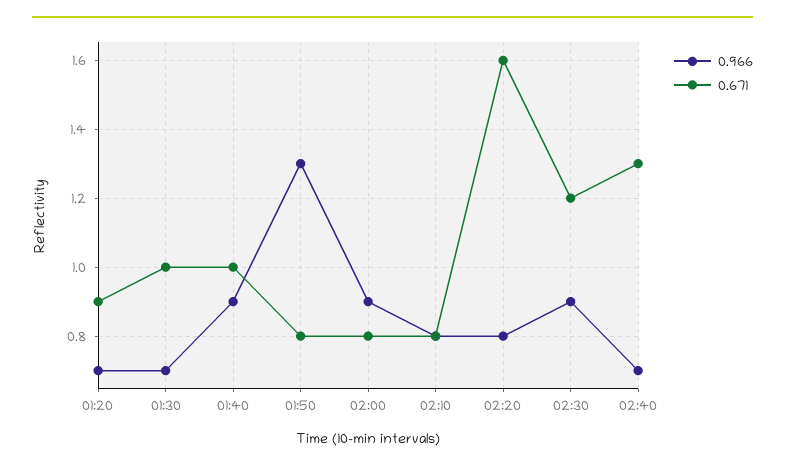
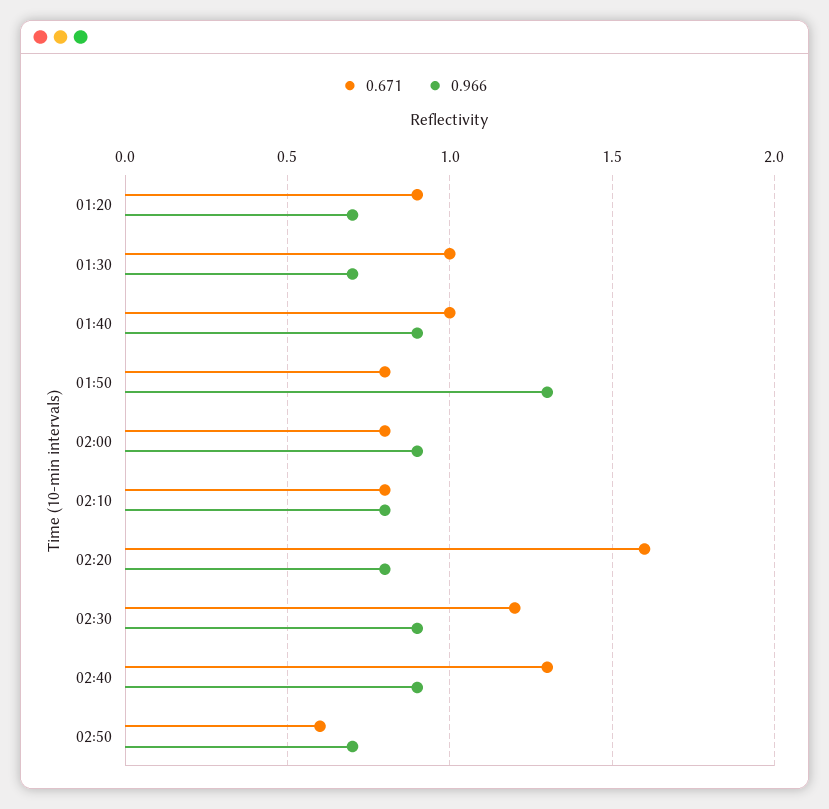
0.966, 02:40: 0.7 -> 0.9
0.671, 02:50: none -> 0.6
0.966, 02:50: none -> 0.7

